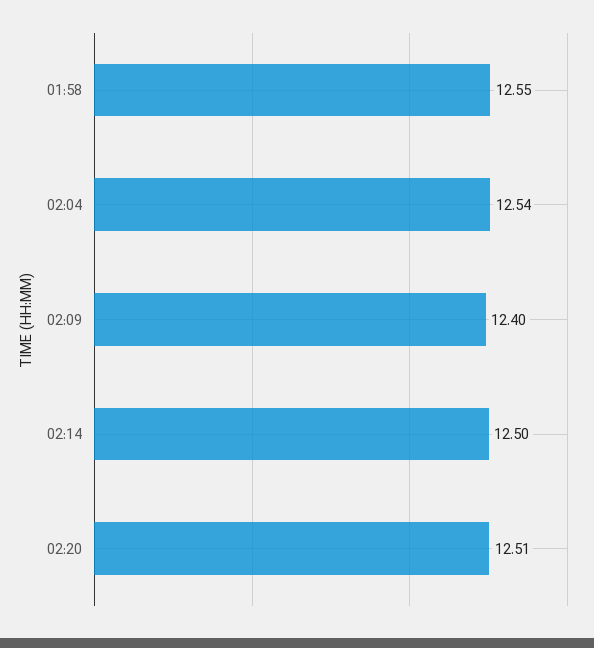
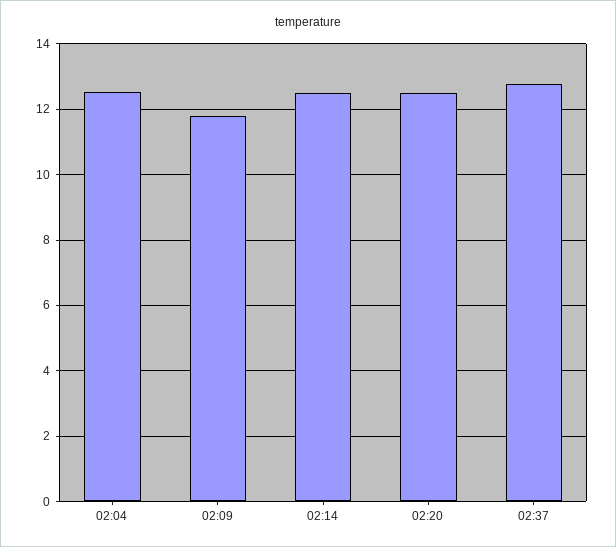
01:58: 12.55 -> none
02:09: 12.4 -> 11.8
02:37: none -> 12.8

